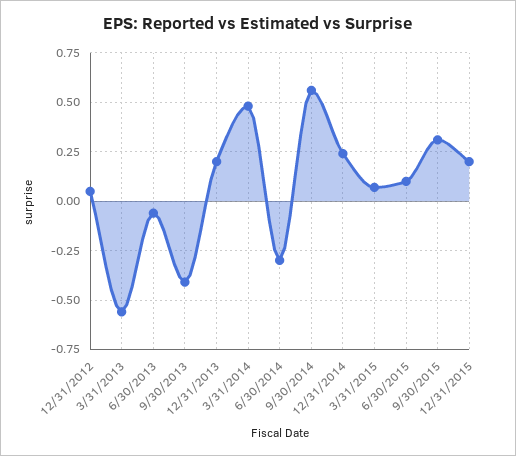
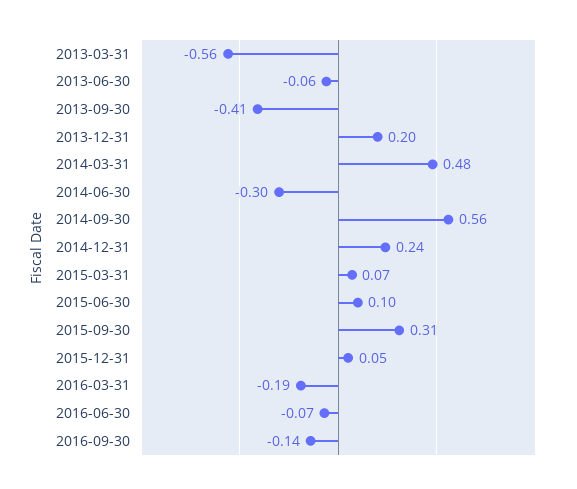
12/31/2012: 0.05 -> none
12/31/2015: 0.2 -> 0.05
2016-03-31: none -> -0.19
2016-06-30: none -> -0.07
2016-09-30: none -> -0.14

